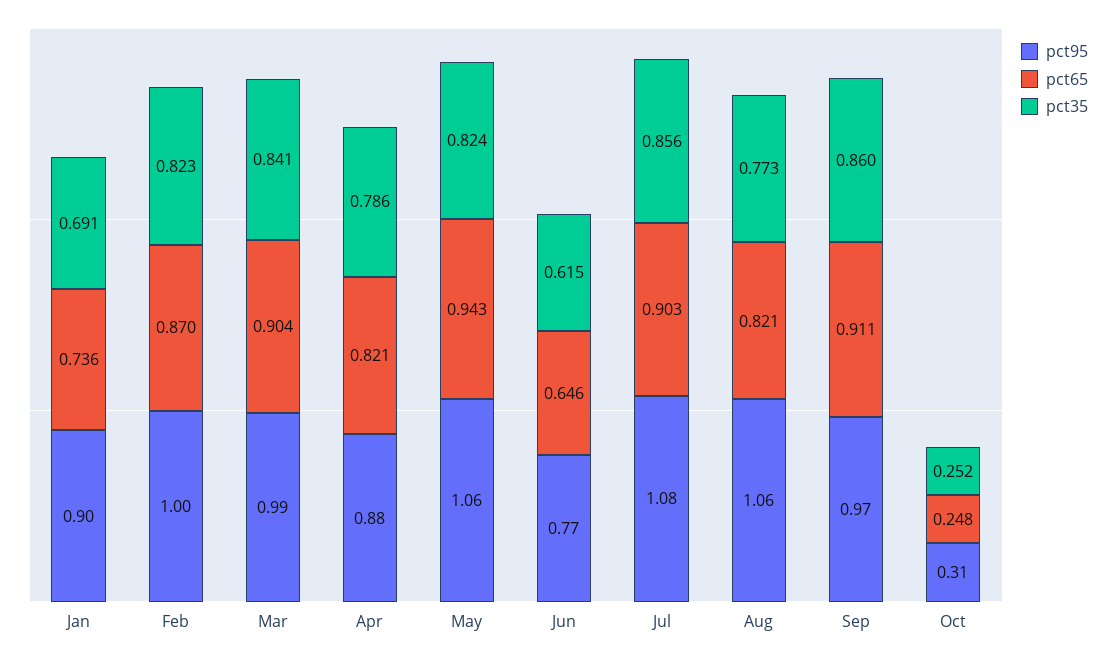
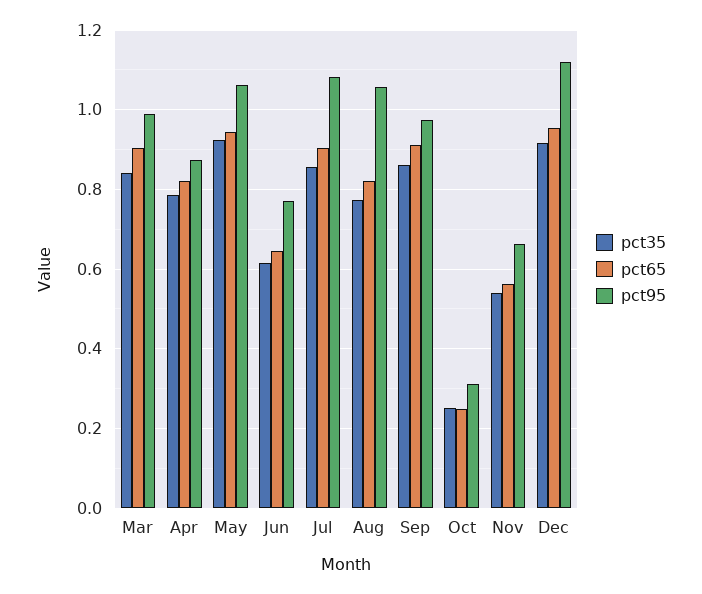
pct95, Jan: 0.9 -> none
pct65, Jan: 0.736 -> none
pct35, Jan: 0.691 -> none
pct95, Feb: 1 -> none
pct65, Feb: 0.87 -> none
pct35, Feb: 0.823 -> none
pct35, May: 0.824 -> 0.92
pct35, Nov: none -> 0.54
pct65, Nov: none -> 0.56
pct95, Nov: none -> 0.66
pct35, Dec: none -> 0.92
pct65, Dec: none -> 0.96
pct95, Dec: none -> 1.12

